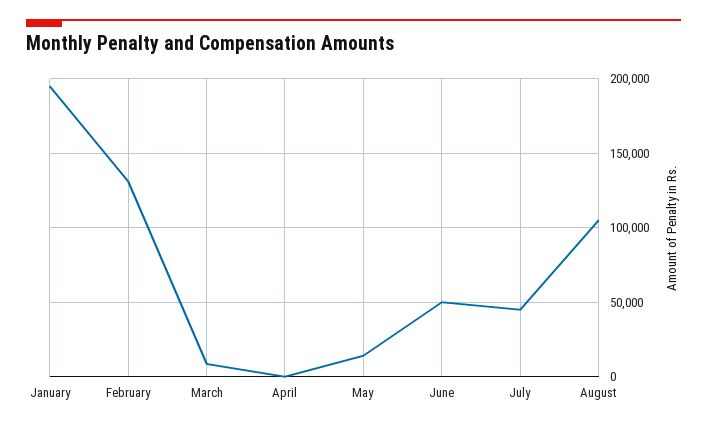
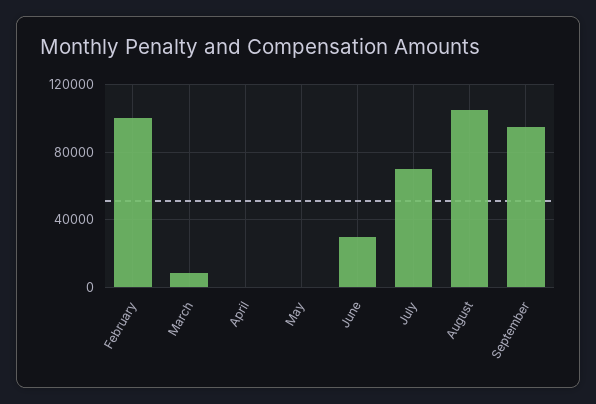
January: 195000 -> none
February: 130000 -> 100000
May: 15000 -> 0
June: 50000 -> 30000
July: 45000 -> 70000
September: none -> 95000

